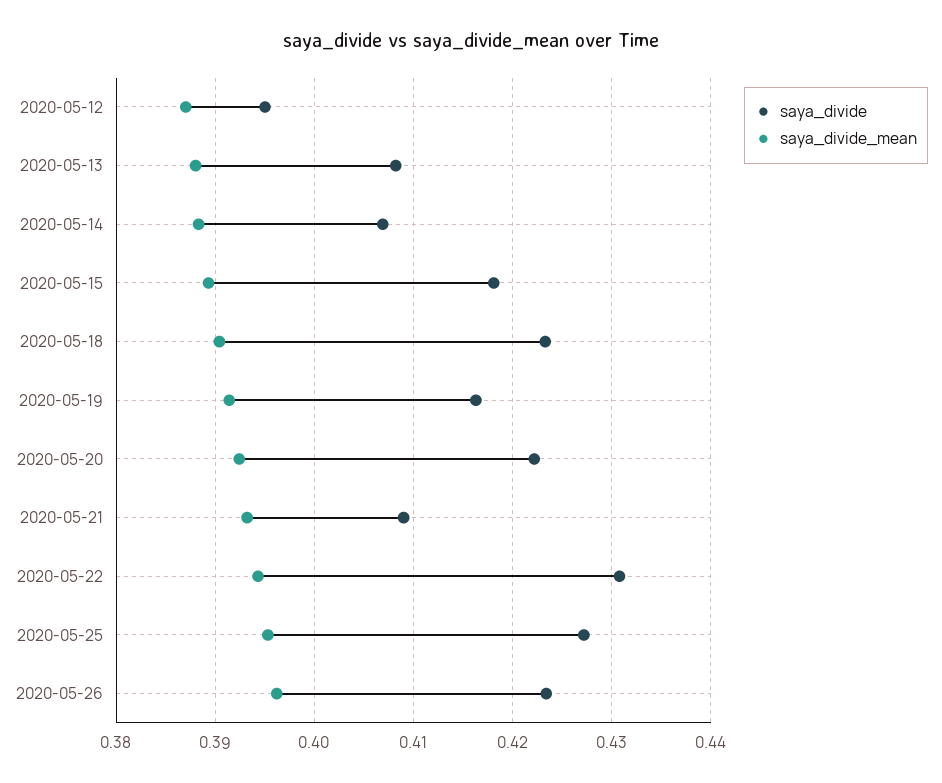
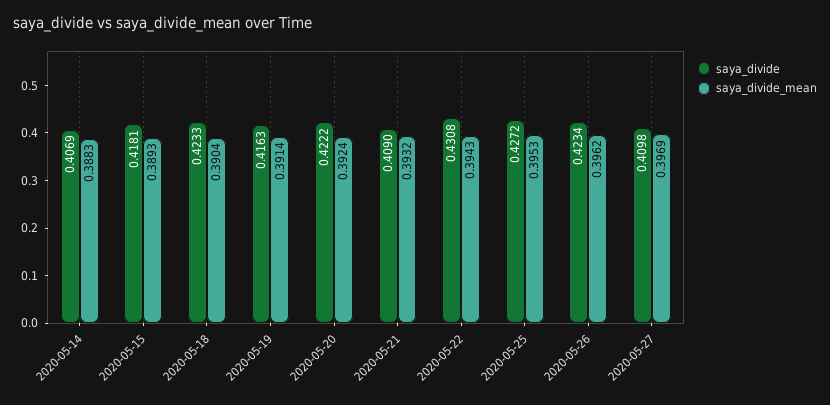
saya_divide, 2020-05-12: 0.395 -> none
saya_divide_mean, 2020-05-12: 0.387 -> none
saya_divide, 2020-05-13: 0.408 -> none
saya_divide_mean, 2020-05-13: 0.388 -> none
saya_divide, 2020-05-27: none -> 0.4098
saya_divide_mean, 2020-05-27: none -> 0.3969

